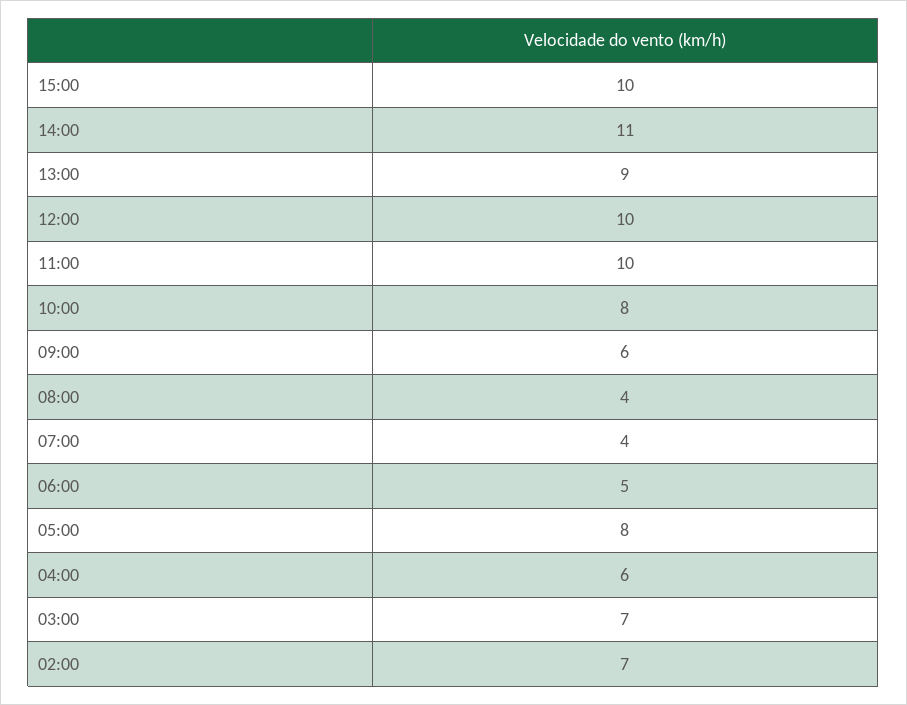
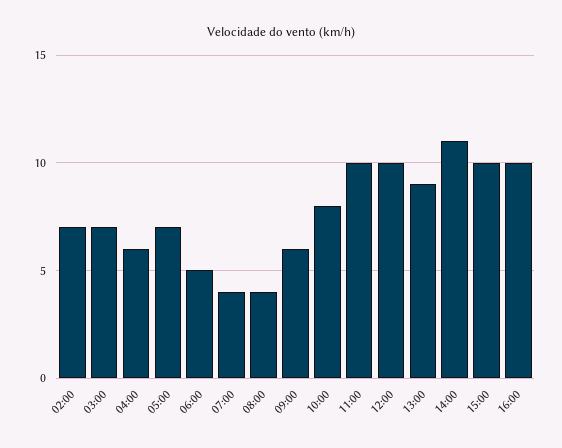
05:00: 8 -> 7
16:00: none -> 10

